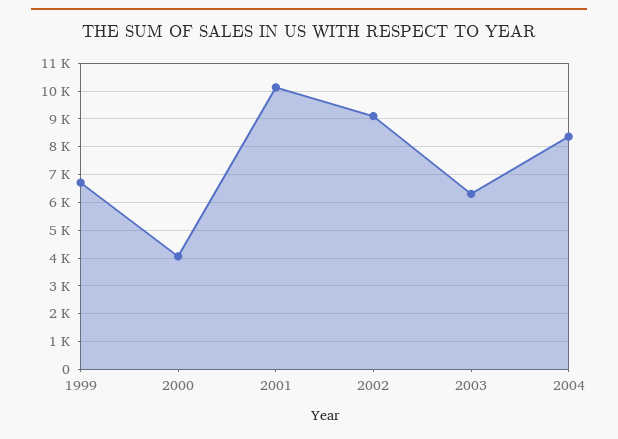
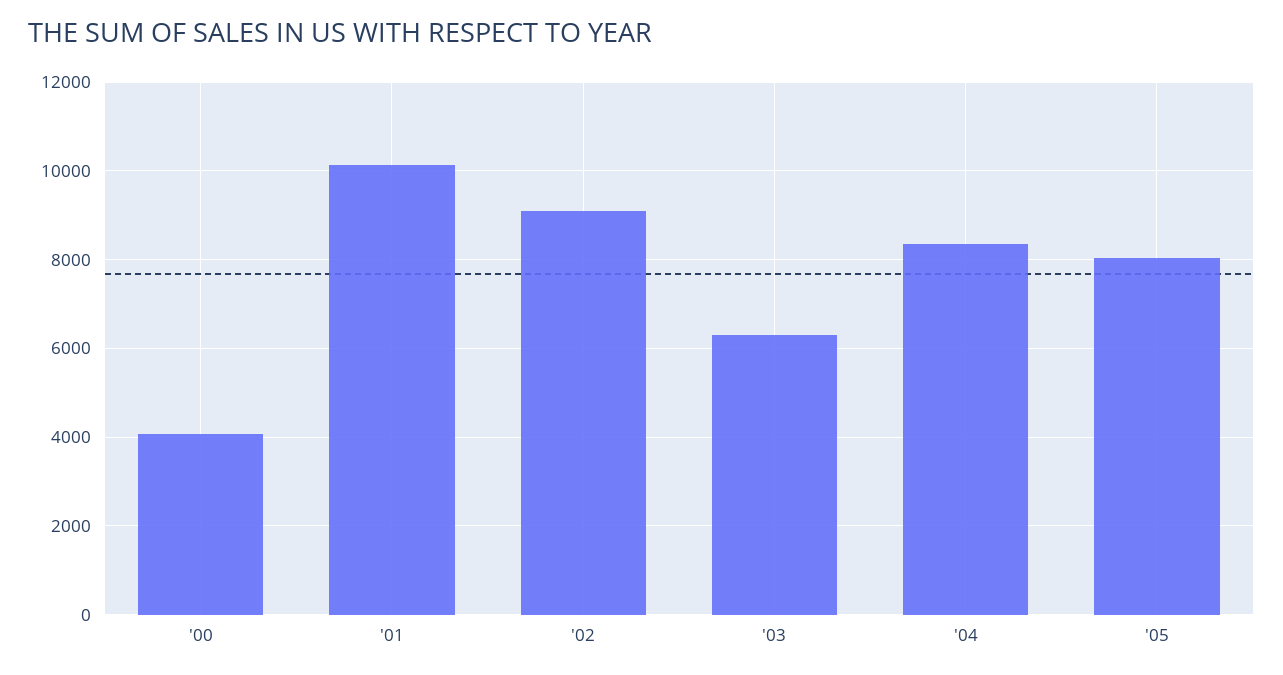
1999: 6750 -> none
'05: none -> 8000

